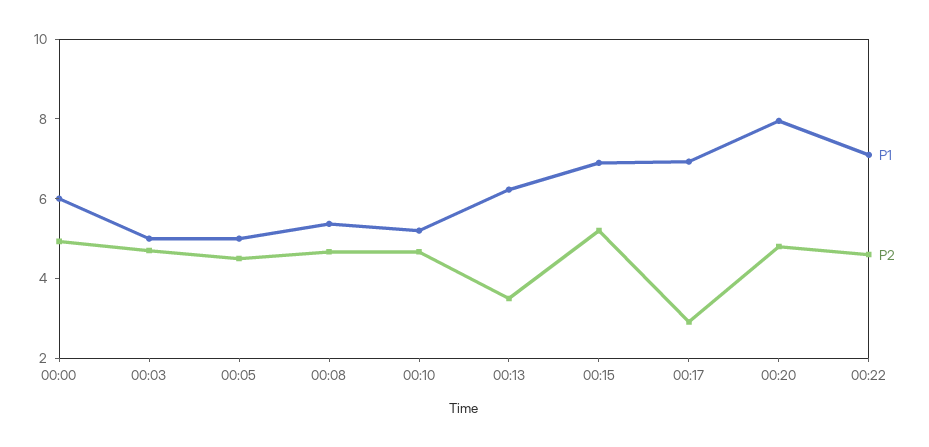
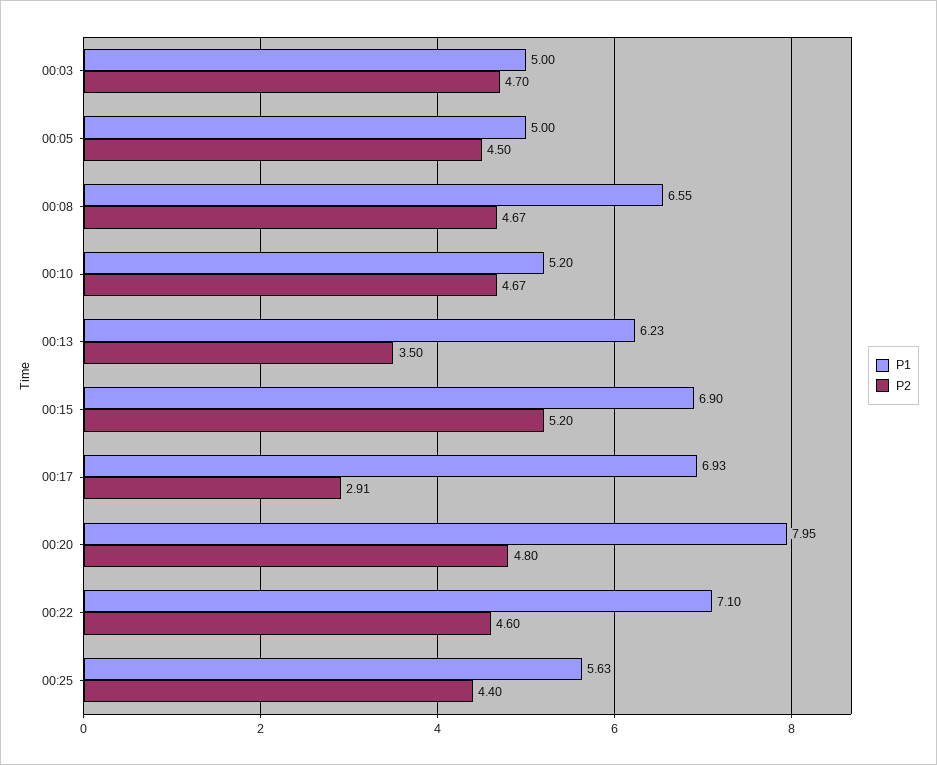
P1, 00:00: 6 -> none
P2, 00:00: 5 -> none
P1, 00:08: 5.5 -> 6.55
P1, 00:25: none -> 5.63
P2, 00:25: none -> 4.4

